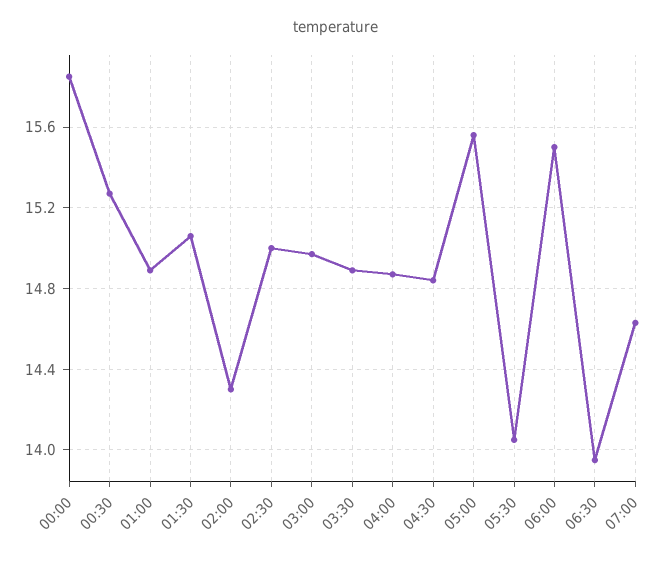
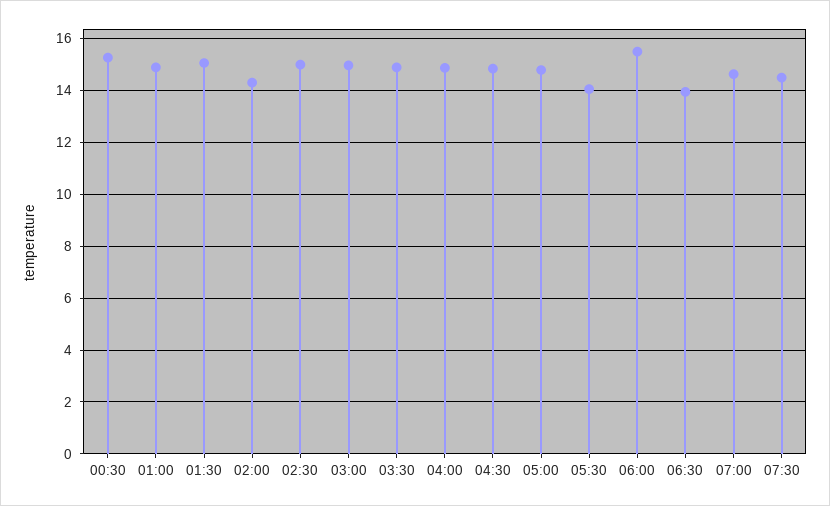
00:00: 15.85 -> none
05:00: 15.55 -> 14.75
07:30: none -> 14.5

